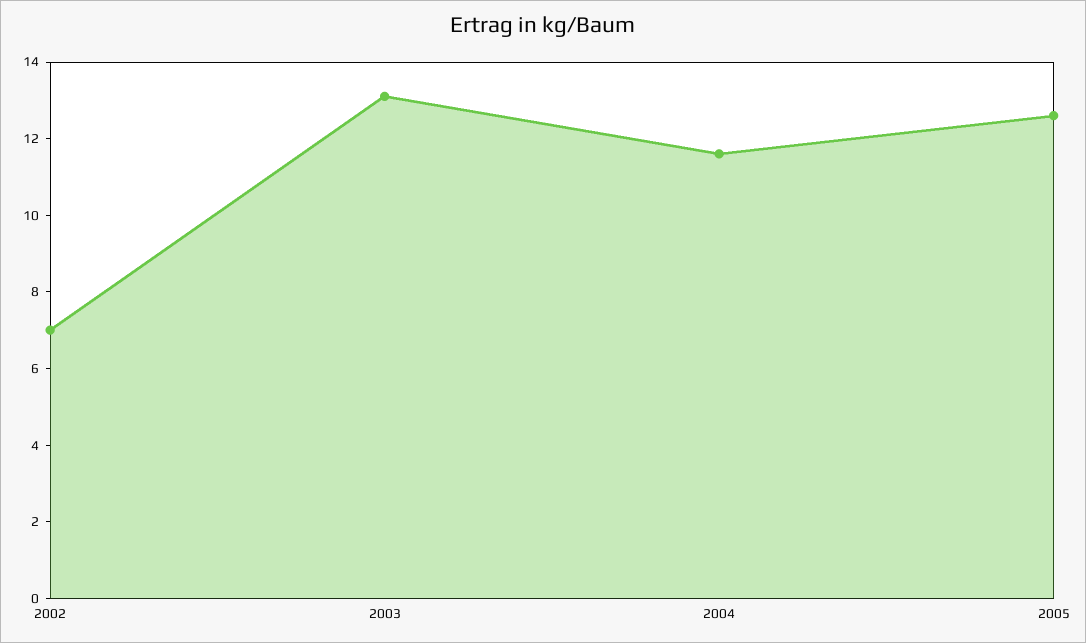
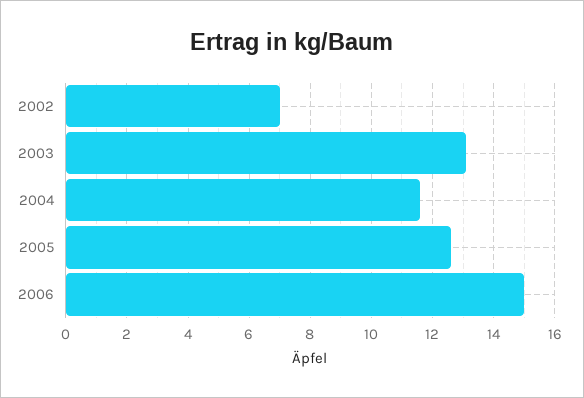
2006: none -> 15

